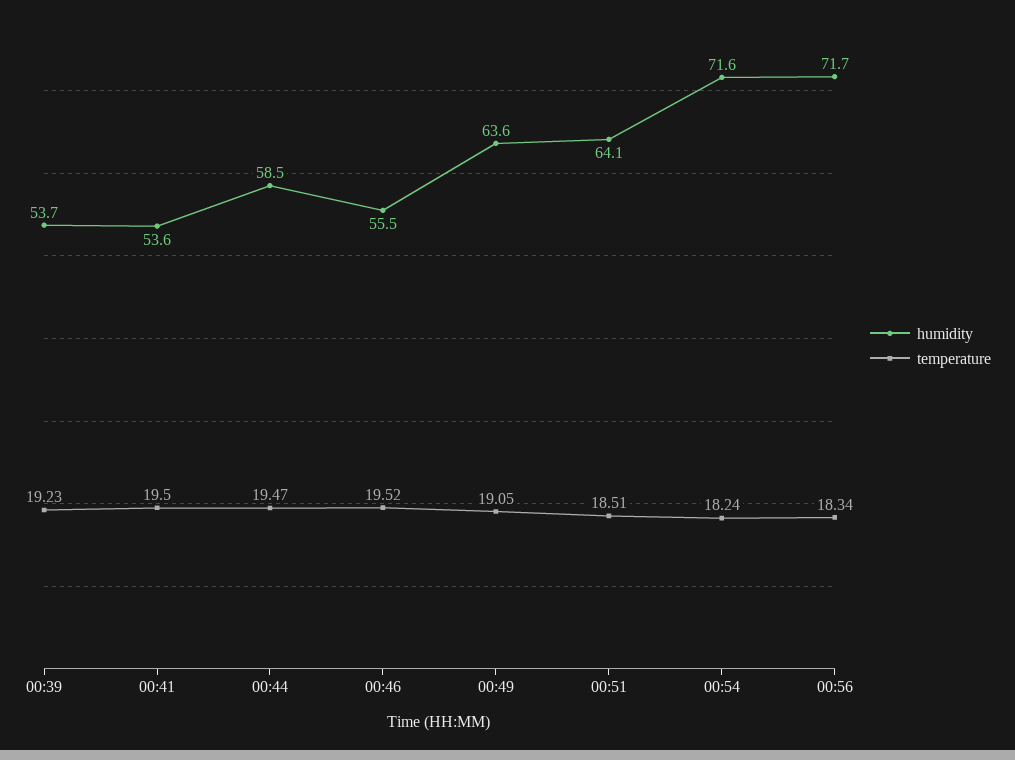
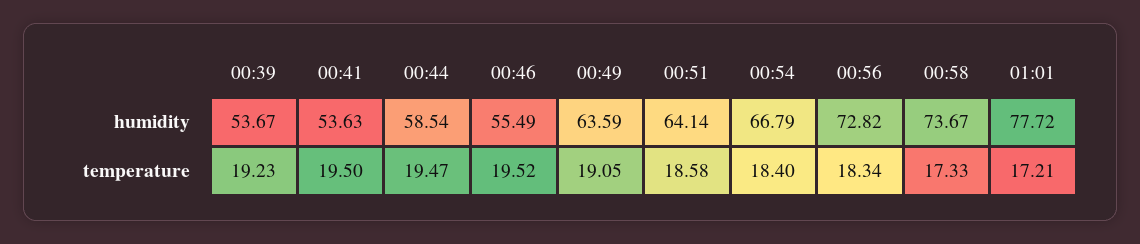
temperature, 00:51: 18.51 -> 18.58
humidity, 00:54: 71.6 -> 66.79
temperature, 00:54: 18.24 -> 18.4
humidity, 00:56: 71.7 -> 72.82
humidity, 00:58: none -> 73.67
humidity, 01:01: none -> 77.72
temperature, 00:58: none -> 17.33
temperature, 01:01: none -> 17.21

